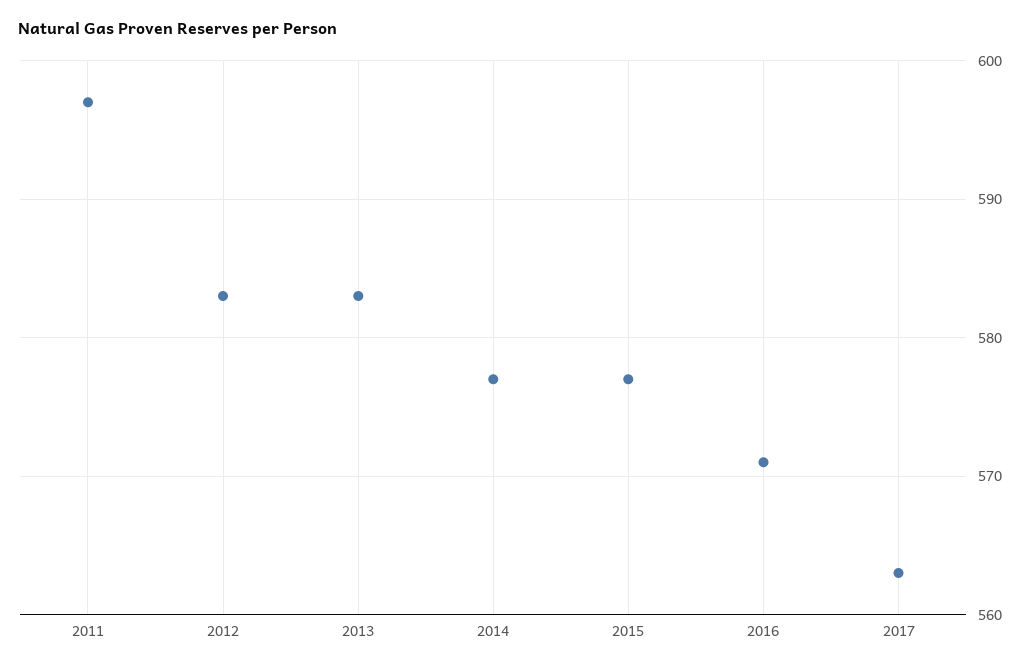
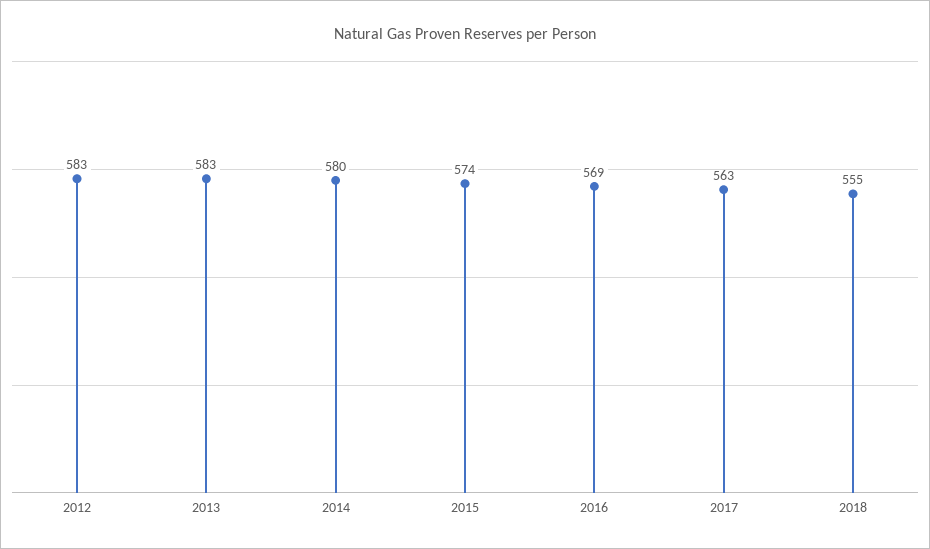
2011: 597 -> none
2014: 577 -> 580
2015: 577 -> 574
2016: 571 -> 569
2018: none -> 555

